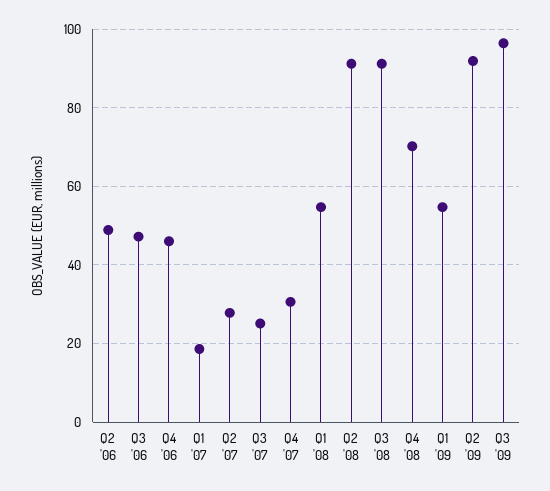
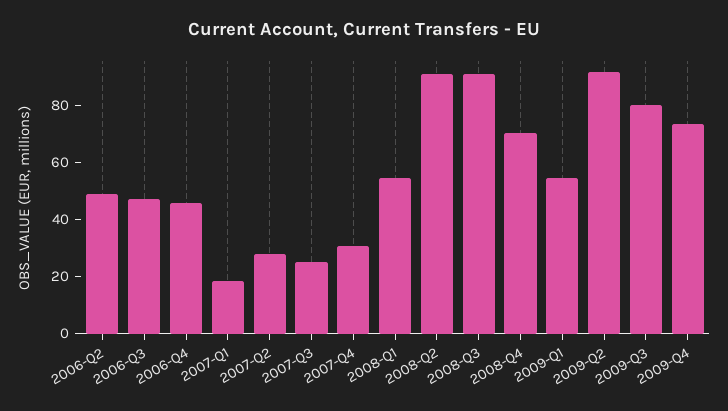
Q3 '09: 96 -> 80
2009-Q4: none -> 75

